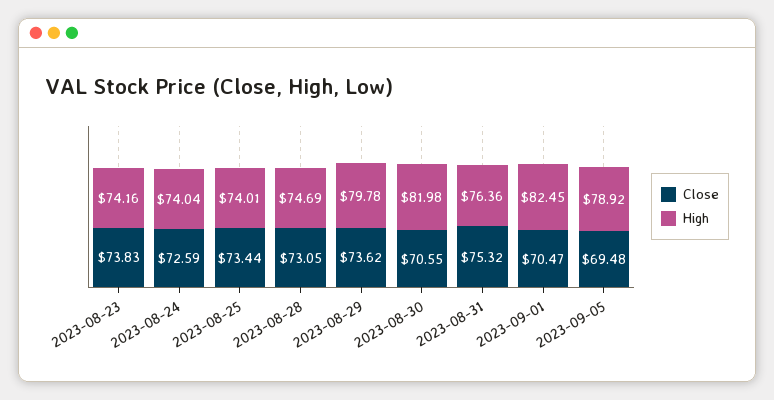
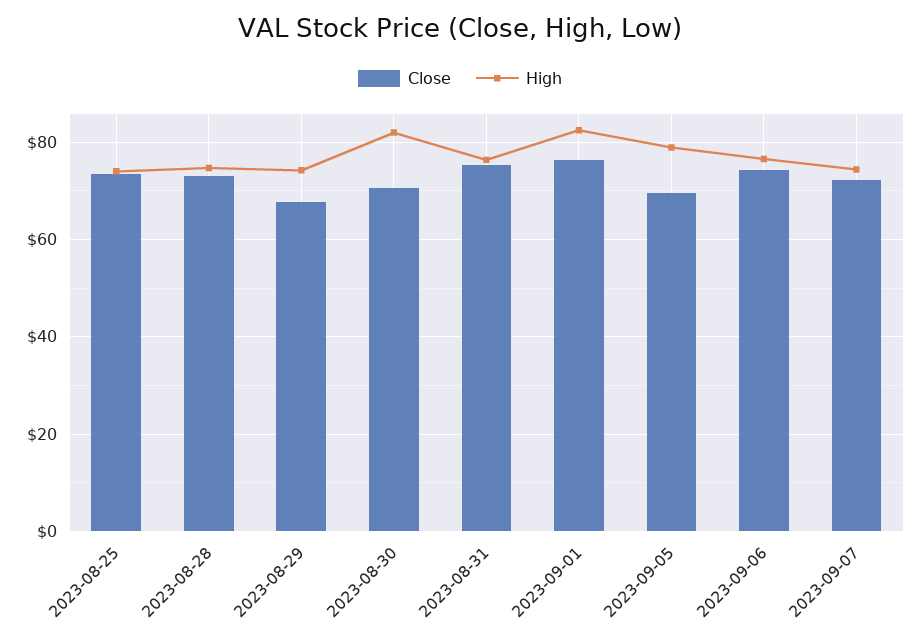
Close, 2023-08-23: 73.83 -> none
High, 2023-08-23: 74.16 -> none
Close, 2023-08-24: 72.59 -> none
High, 2023-08-24: 74.04 -> none
Close, 2023-08-29: 73.62 -> 68
High, 2023-08-29: 79.78 -> 74
Close, 2023-09-01: 70.47 -> 76
Close, 2023-09-06: none -> 74
High, 2023-09-06: none -> 76
Close, 2023-09-07: none -> 72
High, 2023-09-07: none -> 74

